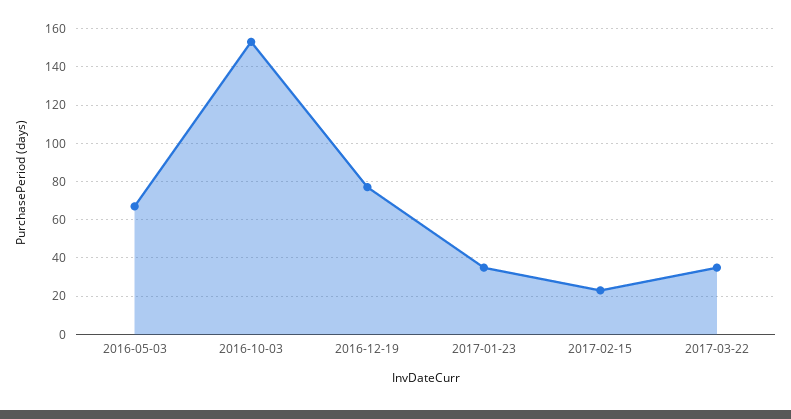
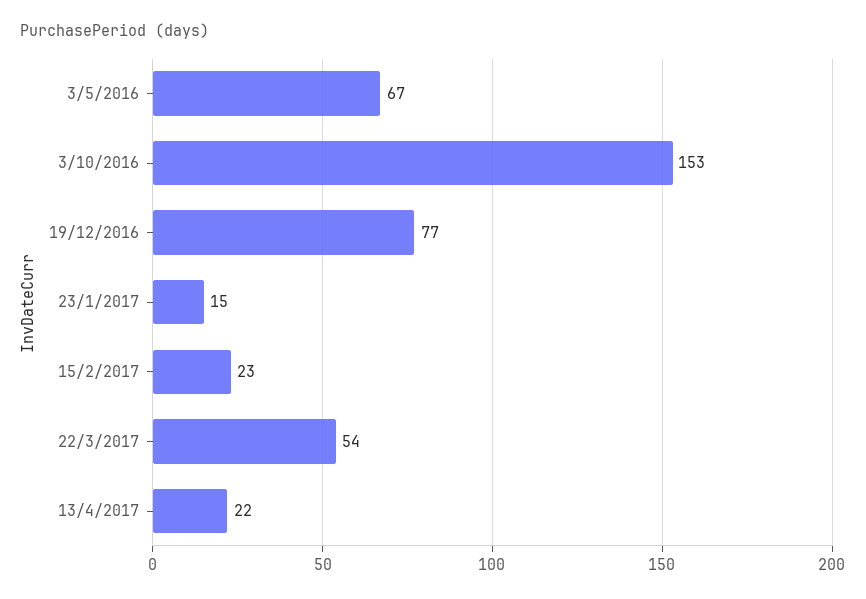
2017-01-23: 35 -> 15
2017-03-22: 35 -> 54
13/4/2017: none -> 22

